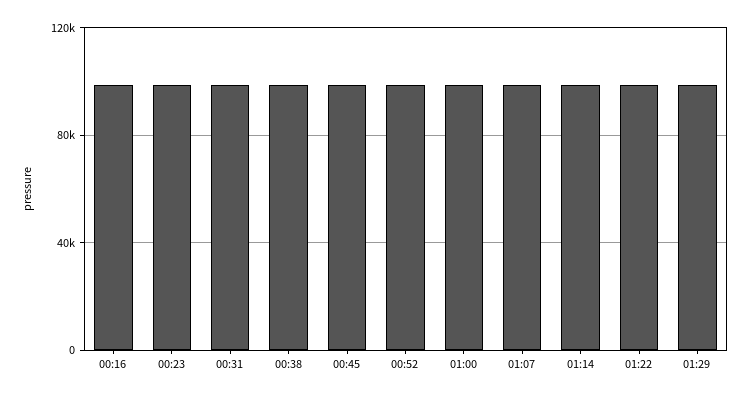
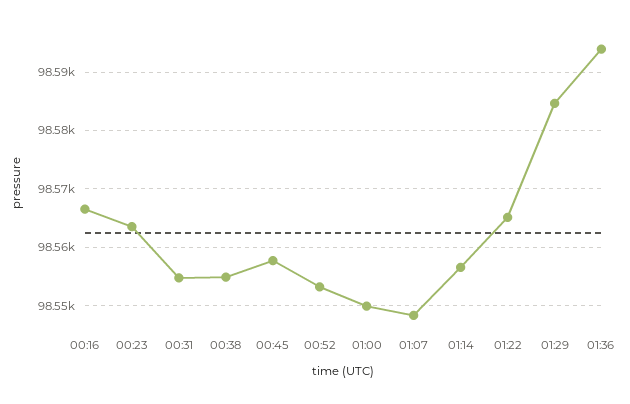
01:36: none -> 98594

